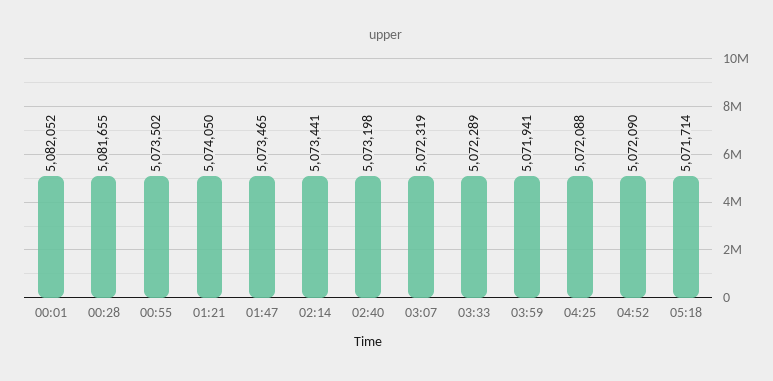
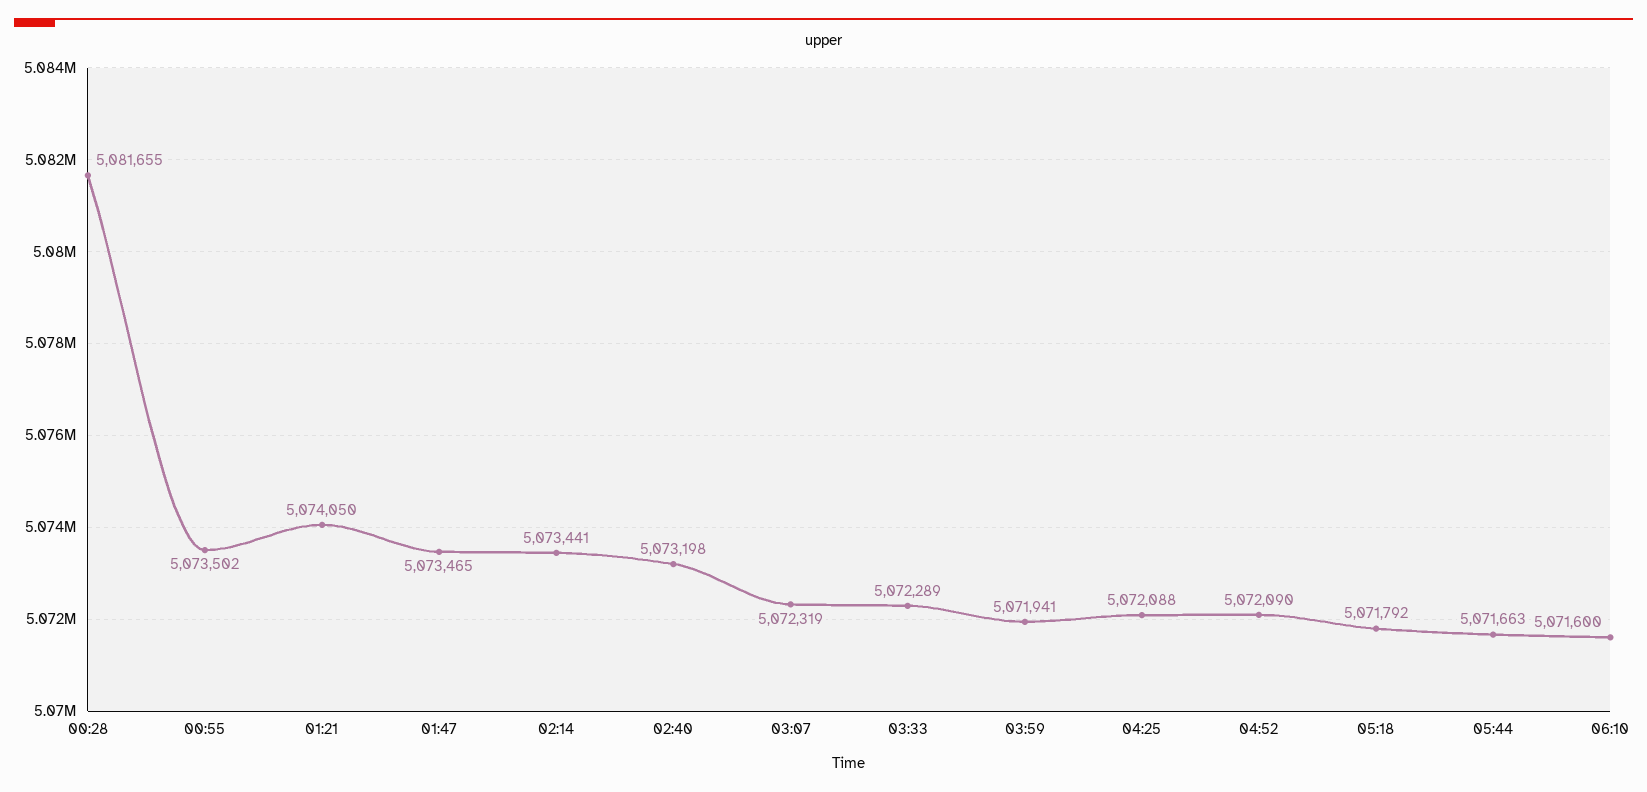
00:01: 5082052 -> none
05:18: 5071714 -> 5071792
05:44: none -> 5071663
06:10: none -> 5071600

